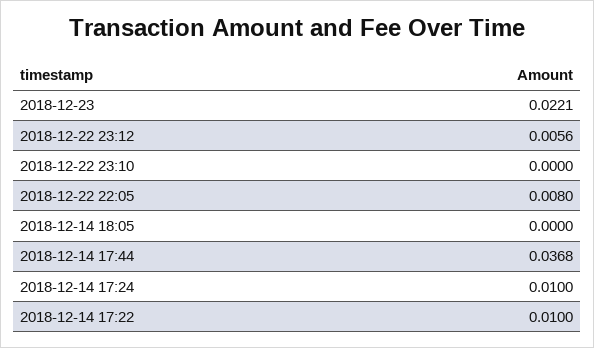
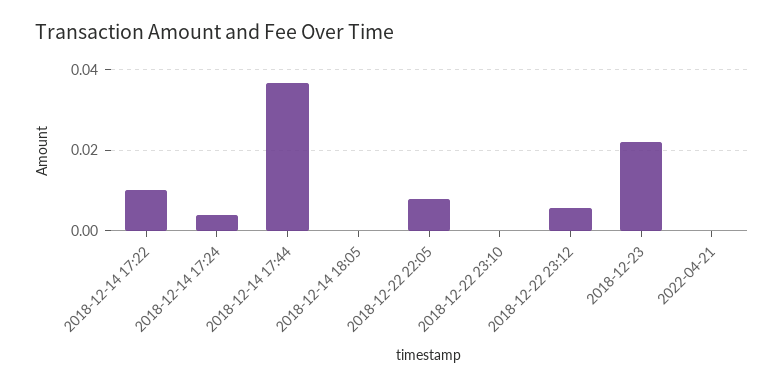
2018-12-14 17:24: 0.01 -> 0.004
2022-04-21: none -> 0

